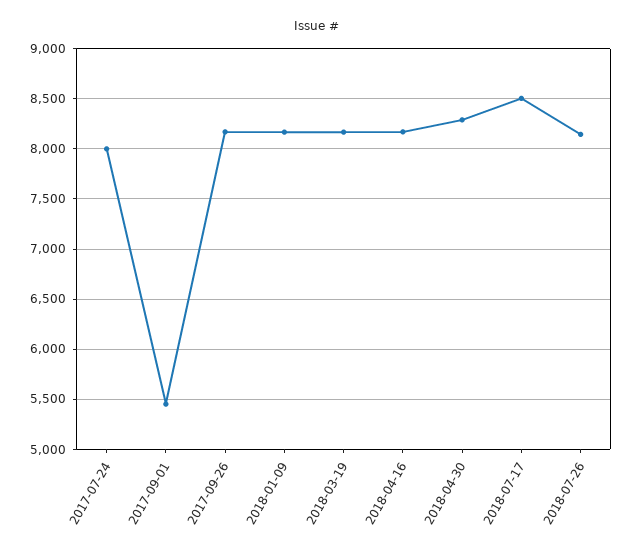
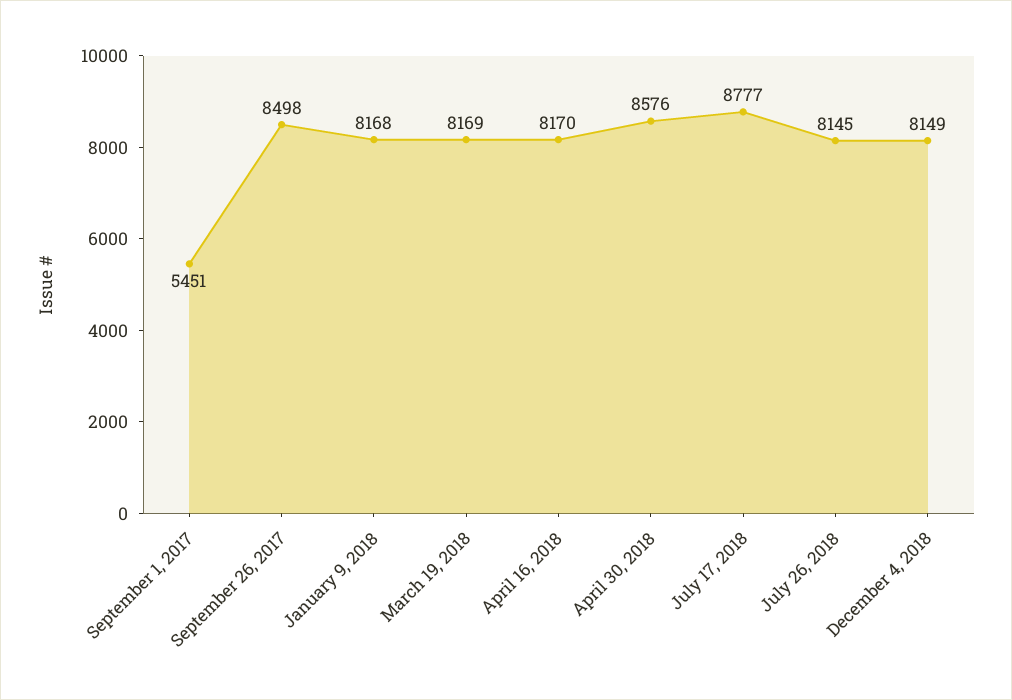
2017-07-24: 8000 -> none
2017-09-26: 8200 -> 8498
2018-04-30: 8300 -> 8576
2018-07-17: 8500 -> 8777
December 4, 2018: none -> 8149

